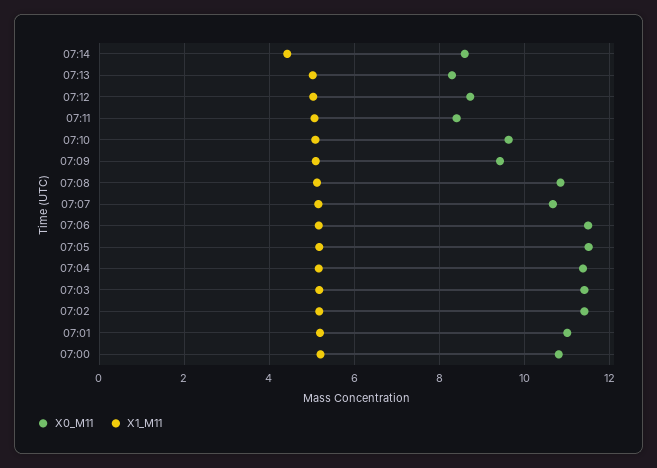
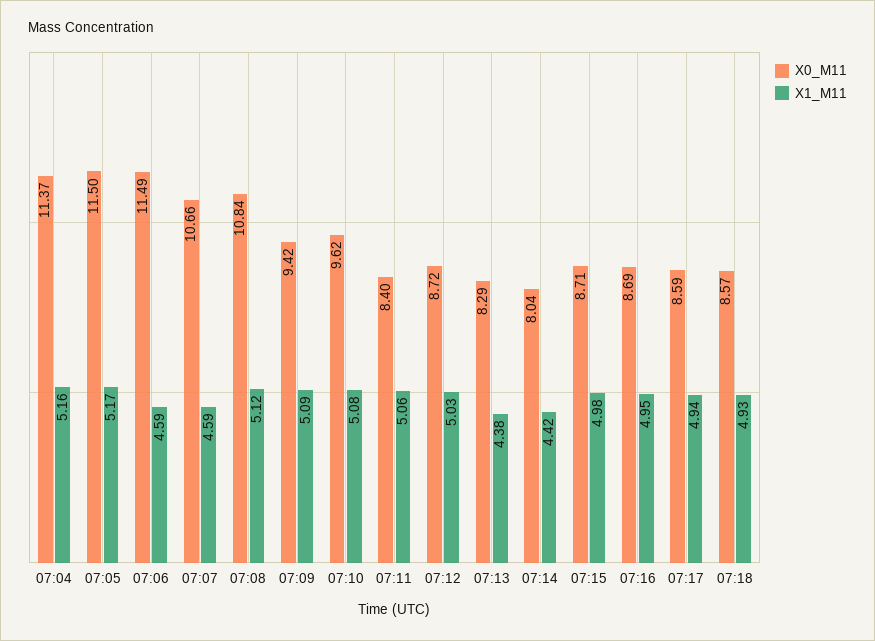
X0_M11, 07:14: 8.6 -> 8.04
X1_M11, 07:13: 5 -> 4.38
X1_M11, 07:07: 5.2 -> 4.59
X1_M11, 07:06: 5.2 -> 4.59
X0_M11, 07:03: 11.4 -> none
X1_M11, 07:03: 5.2 -> none
X0_M11, 07:02: 11.4 -> none
X1_M11, 07:02: 5.2 -> none
X0_M11, 07:01: 11 -> none
X1_M11, 07:01: 5.2 -> none
X0_M11, 07:00: 10.8 -> none
X1_M11, 07:00: 5.2 -> none
X0_M11, 07:15: none -> 8.71
X1_M11, 07:15: none -> 4.98
X0_M11, 07:16: none -> 8.69
X1_M11, 07:16: none -> 4.95
X0_M11, 07:17: none -> 8.59
X1_M11, 07:17: none -> 4.94
X0_M11, 07:18: none -> 8.57
X1_M11, 07:18: none -> 4.93

